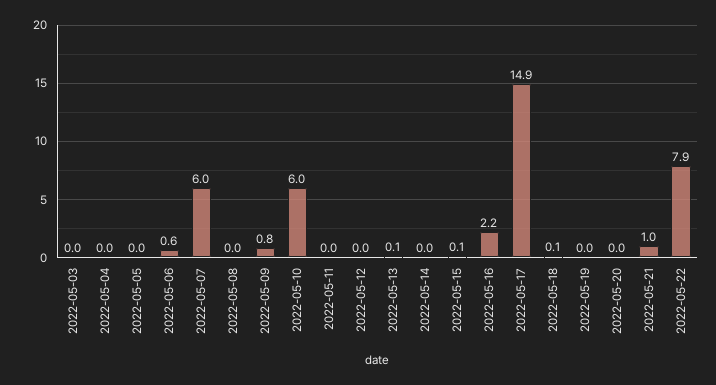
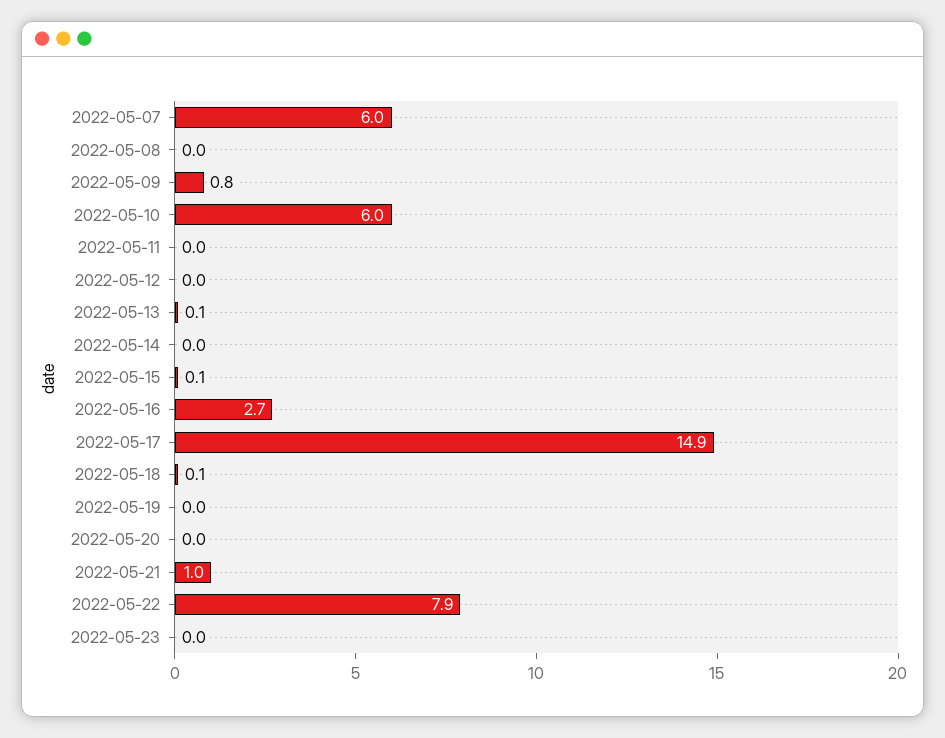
2022-05-03: 0 -> none
2022-05-04: 0 -> none
2022-05-05: 0 -> none
2022-05-06: 0.6 -> none
2022-05-16: 2.2 -> 2.7
2022-05-23: none -> 0

